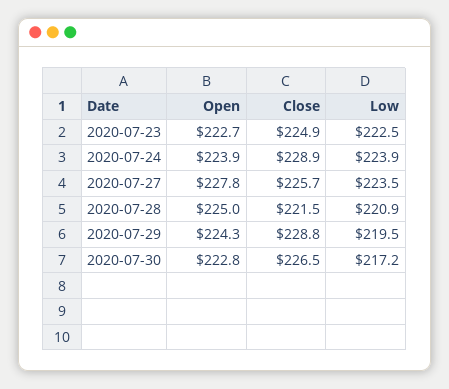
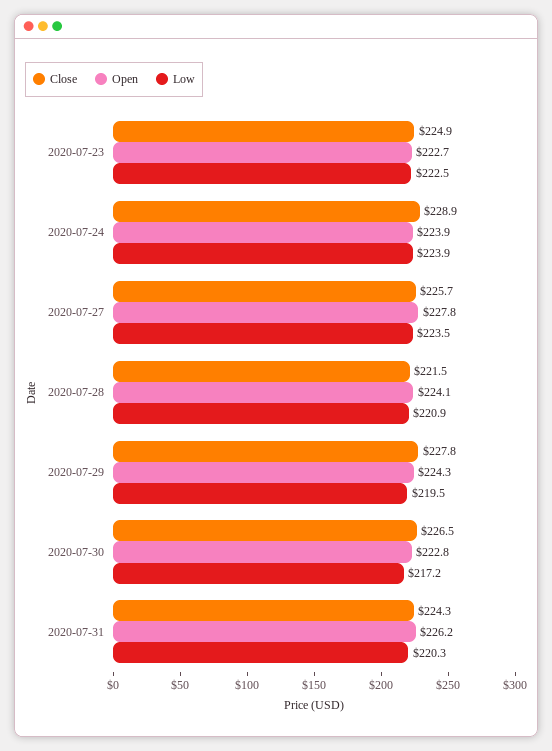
Open, 2020-07-28: 225 -> 224.1
Close, 2020-07-29: 228.8 -> 227.8
Close, 2020-07-31: none -> 224.3
Open, 2020-07-31: none -> 226.2
Low, 2020-07-31: none -> 220.3

